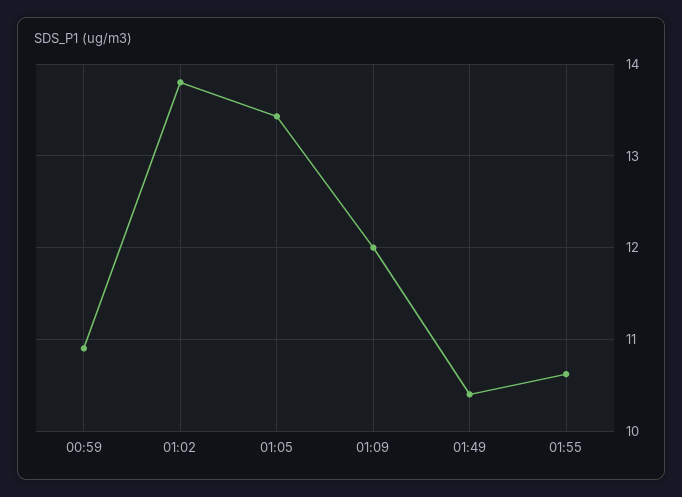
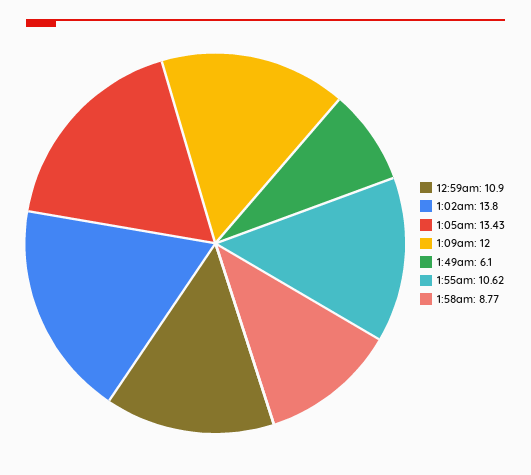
01:49: 10.4 -> 6.1
1:58am: none -> 8.77

